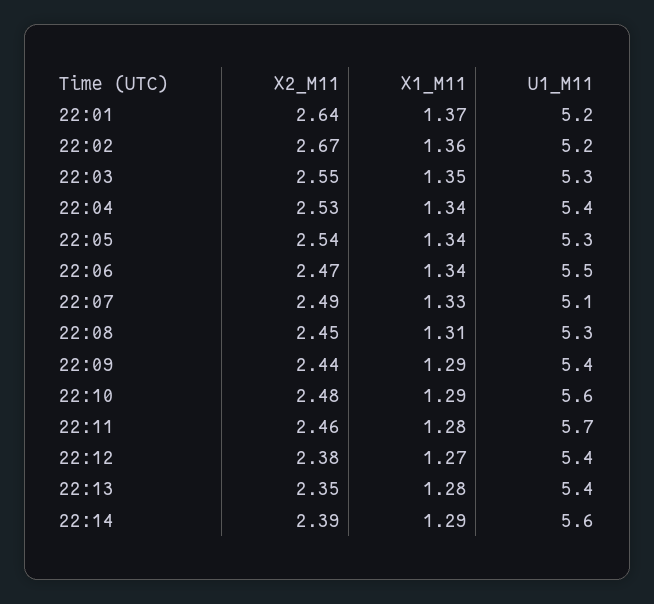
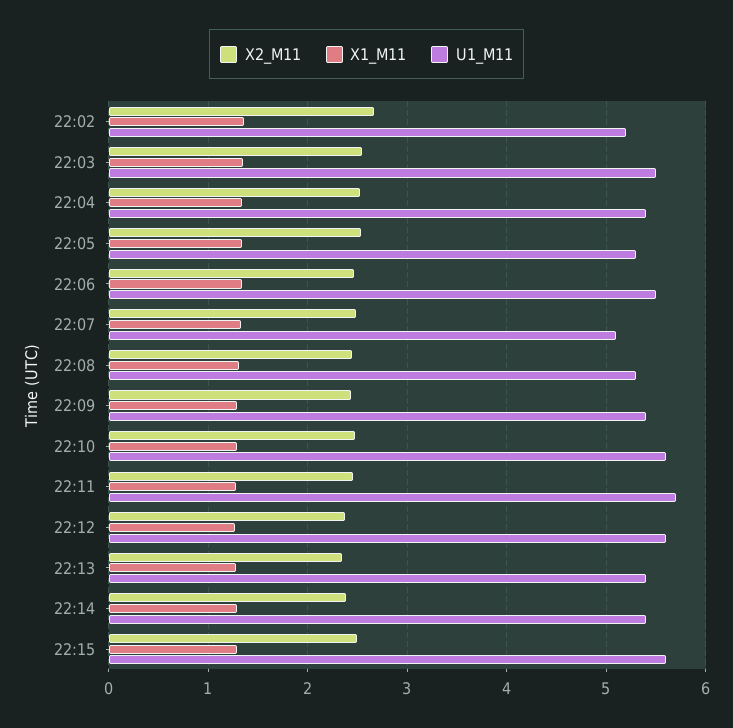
X2_M11, 22:01: 2.64 -> none
X1_M11, 22:01: 1.37 -> none
U1_M11, 22:01: 5.2 -> none
U1_M11, 22:03: 5.3 -> 5.5
U1_M11, 22:12: 5.4 -> 5.6
U1_M11, 22:14: 5.6 -> 5.4
X2_M11, 22:15: none -> 2.5
X1_M11, 22:15: none -> 1.3
U1_M11, 22:15: none -> 5.6

